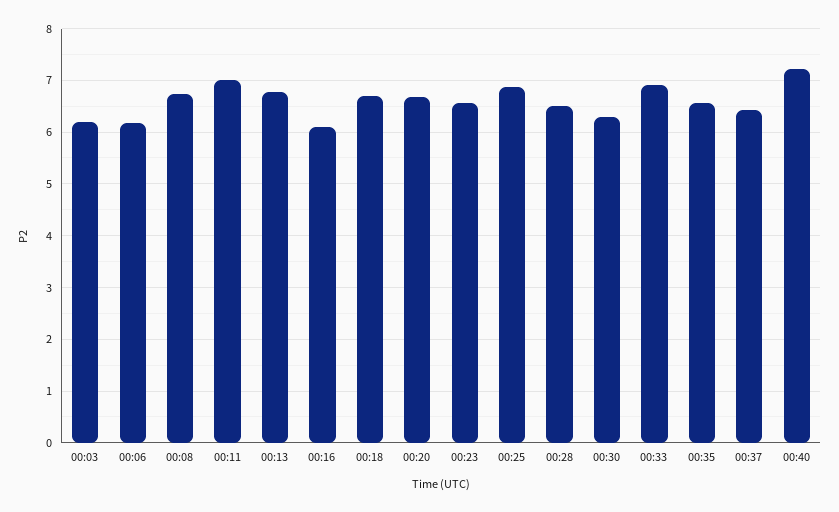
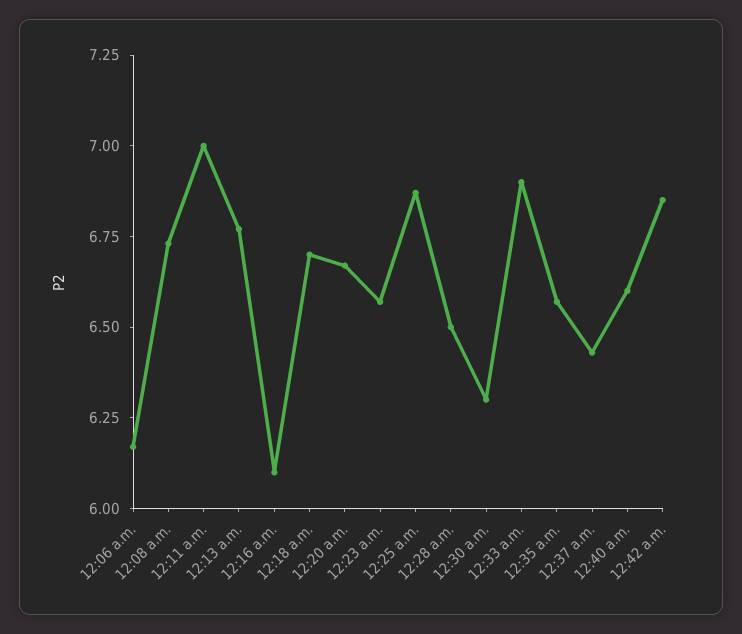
00:03: 6.2 -> none
00:40: 7.2 -> 6.6
12:42 a.m.: none -> 6.85

